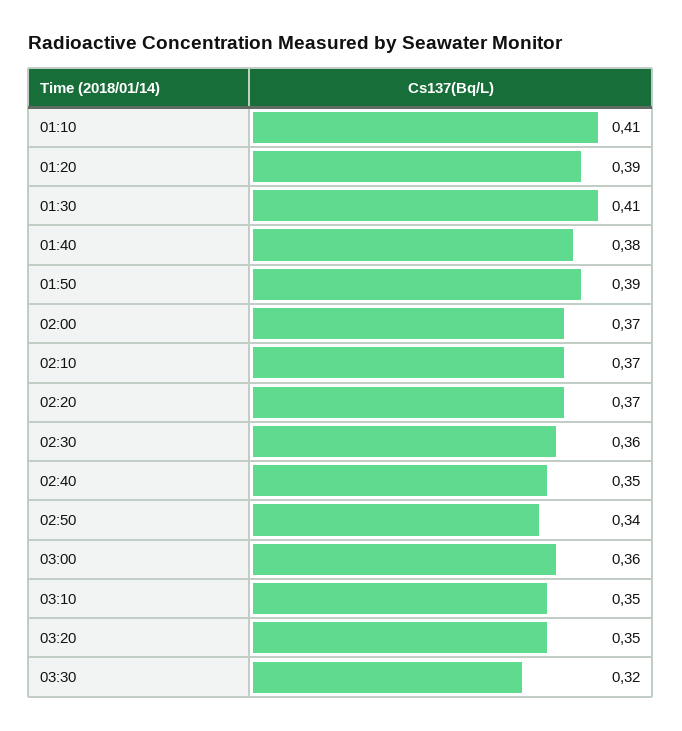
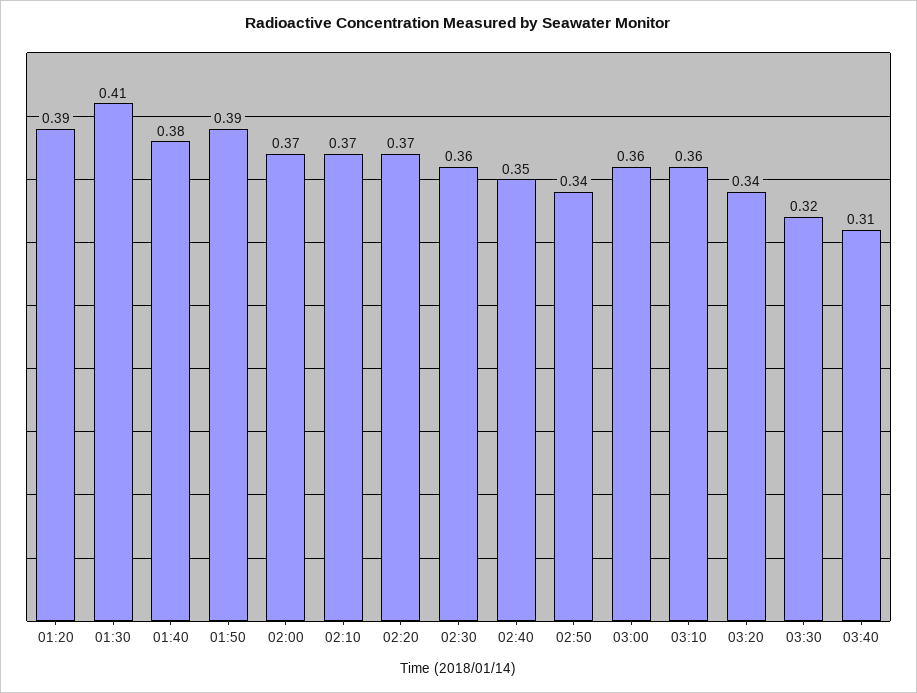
01:10: 0.41 -> none
03:10: 0.35 -> 0.36
03:20: 0.35 -> 0.34
03:40: none -> 0.31

